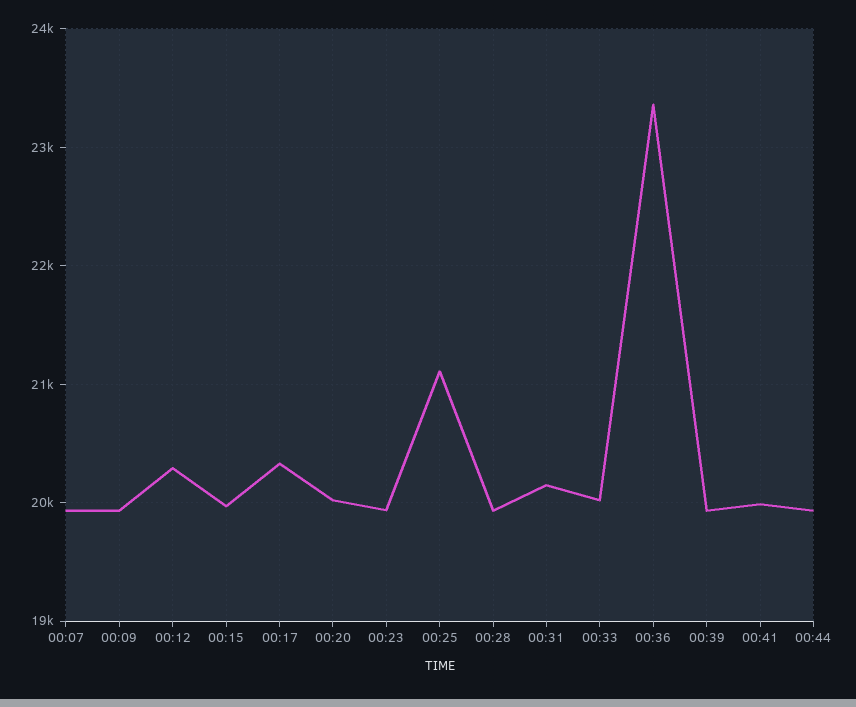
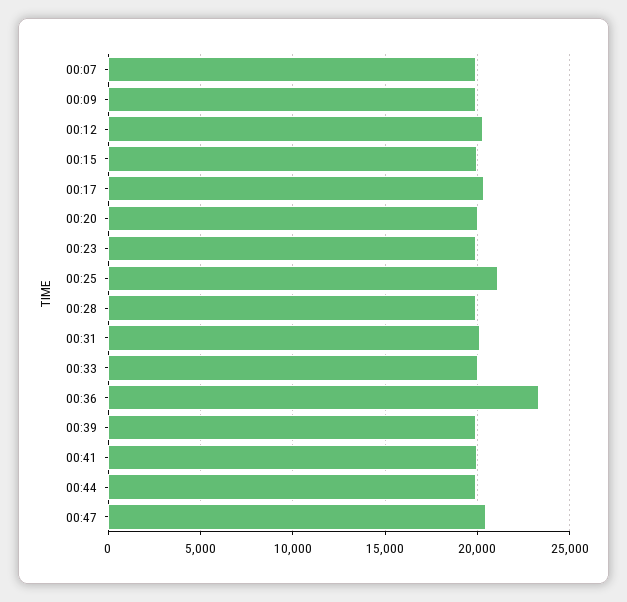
00:47: none -> 20500

